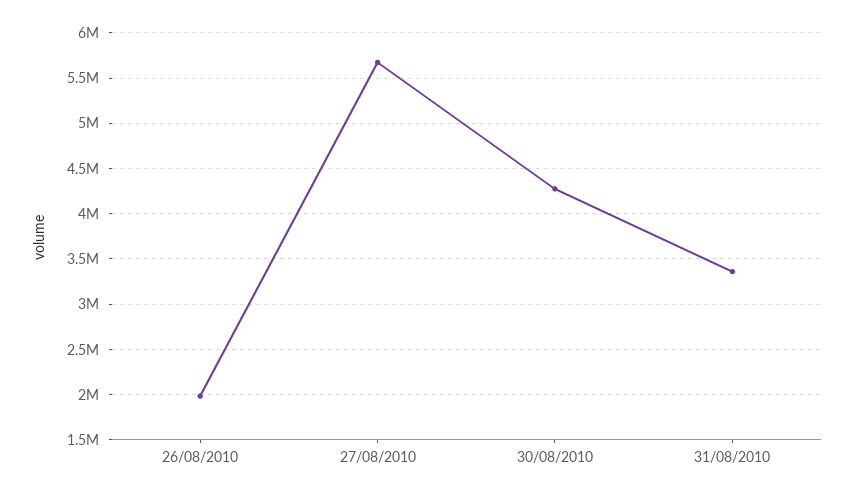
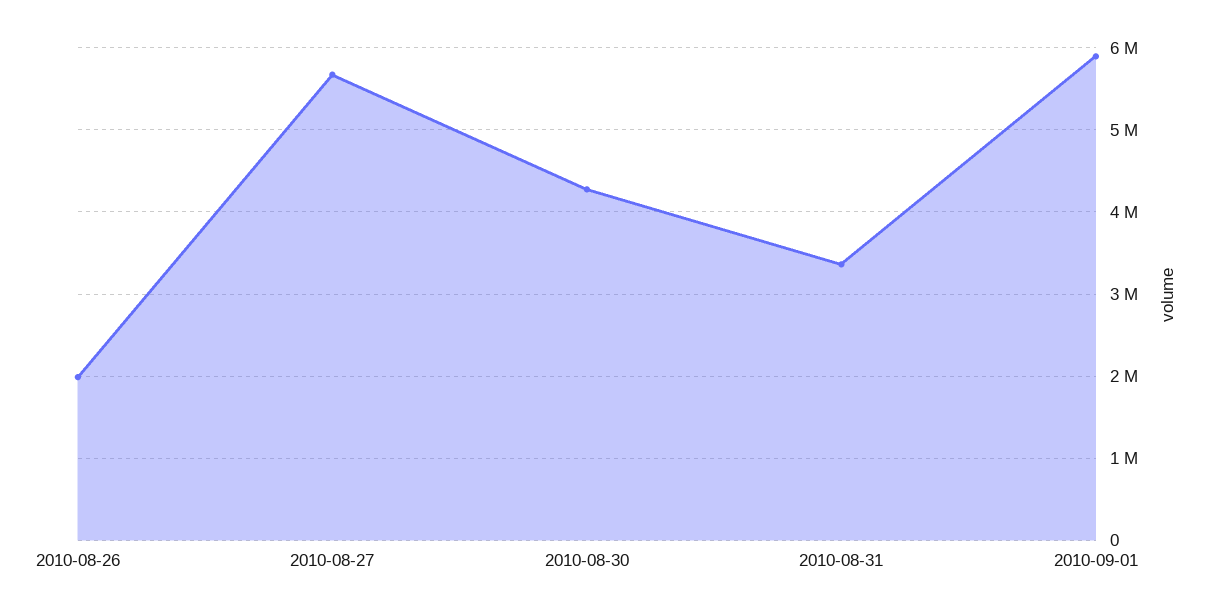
2010-09-01: none -> 5900000

